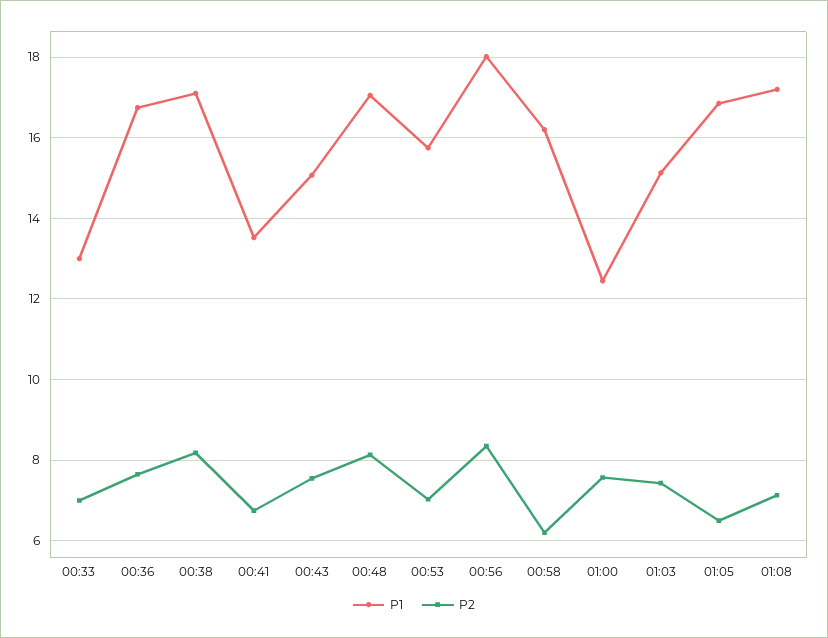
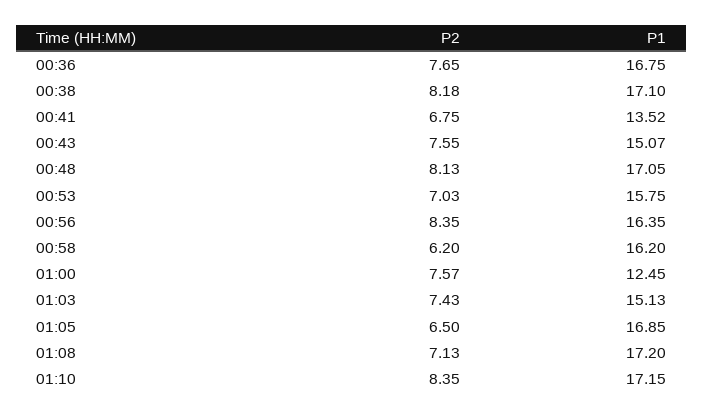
P1, 00:33: 13 -> none
P2, 00:33: 7 -> none
P1, 00:56: 18 -> 16.35
P2, 01:10: none -> 8.35
P1, 01:10: none -> 17.15

